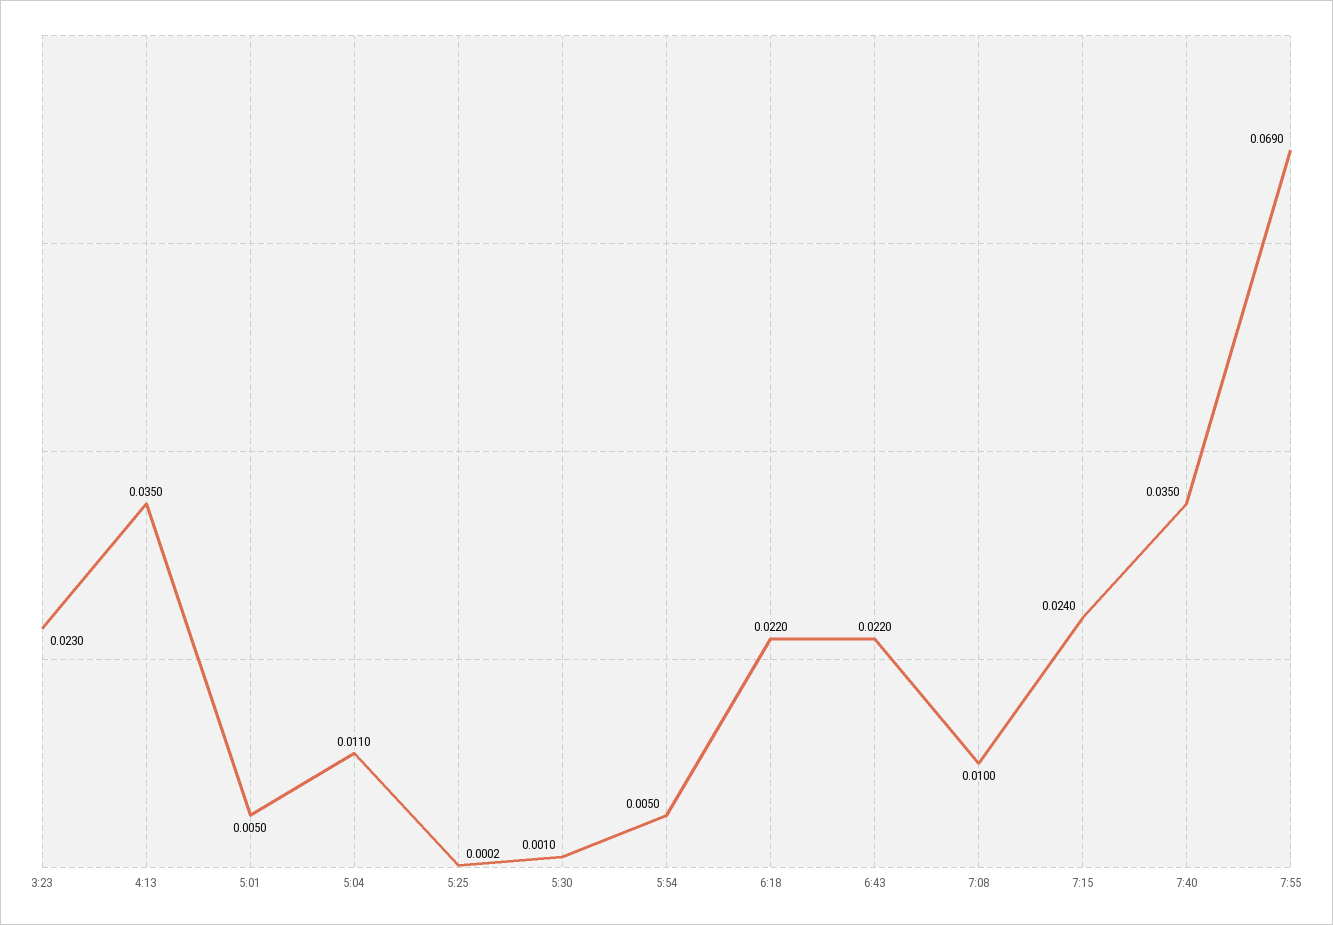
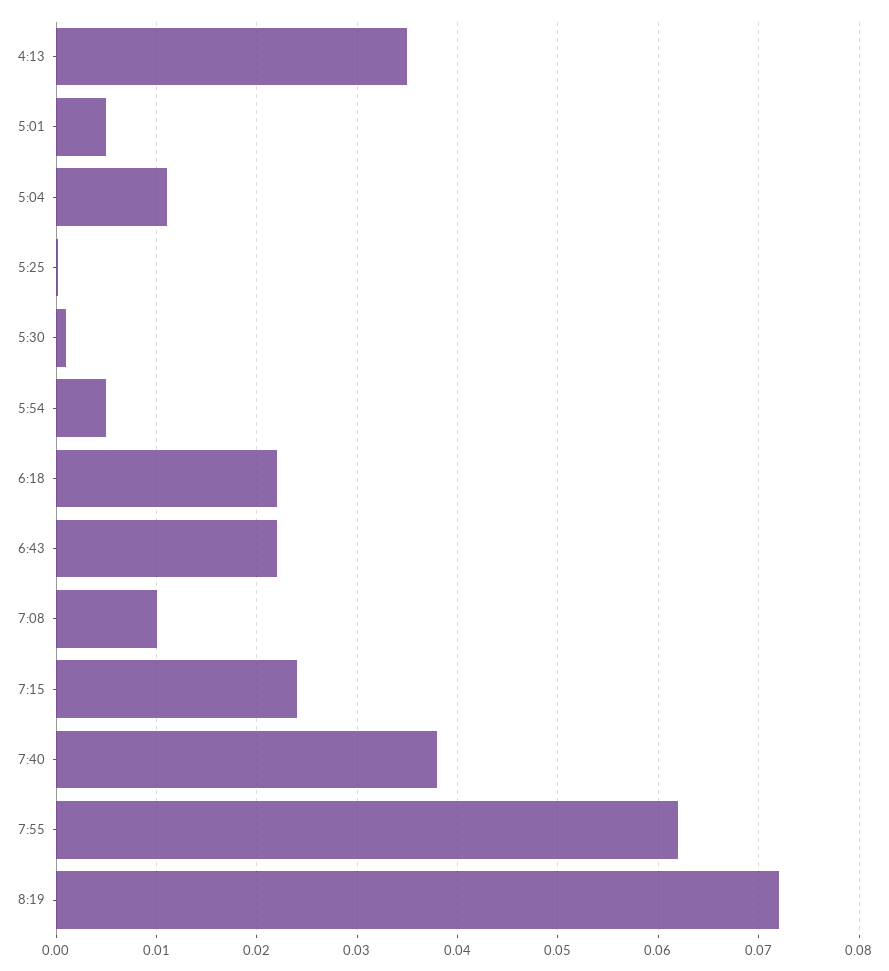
3:23: 0.023 -> none
7:40: 0.035 -> 0.038
7:55: 0.069 -> 0.062
8:19: none -> 0.072

